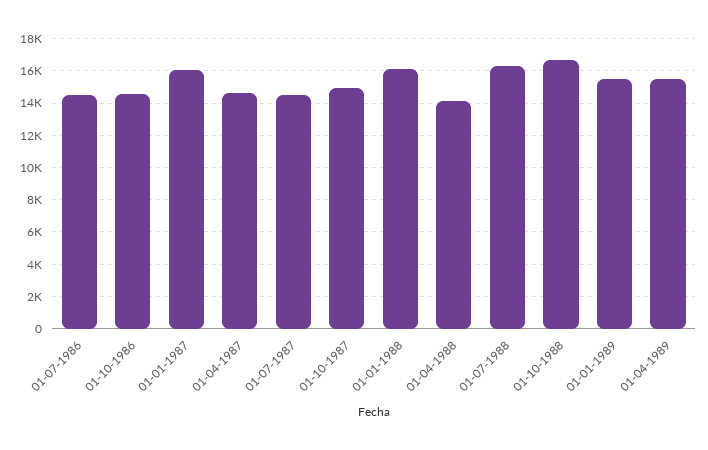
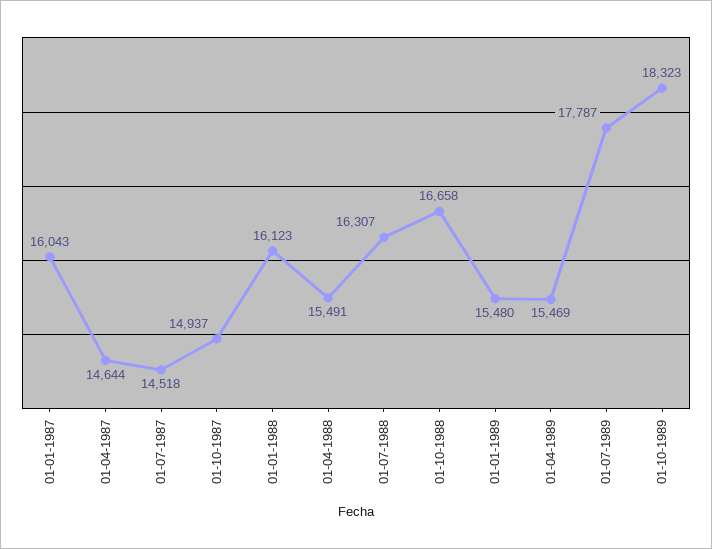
01-07-1986: 14500 -> none
01-10-1986: 14500 -> none
01-04-1988: 14000 -> 15491
01-07-1989: none -> 17787
01-10-1989: none -> 18323

